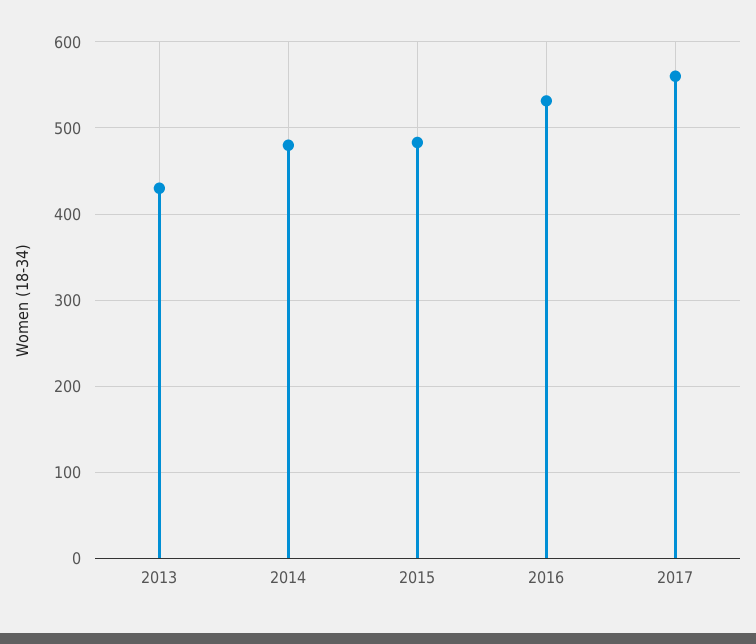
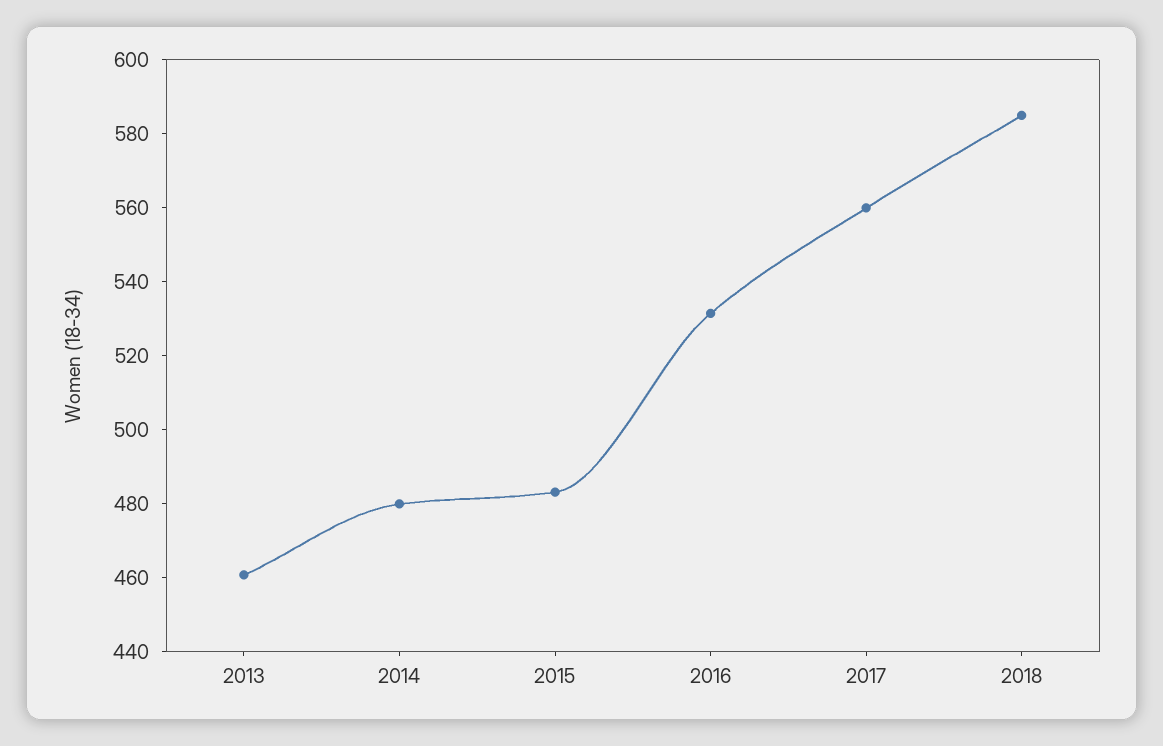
2013: 430 -> 460
2018: none -> 585

